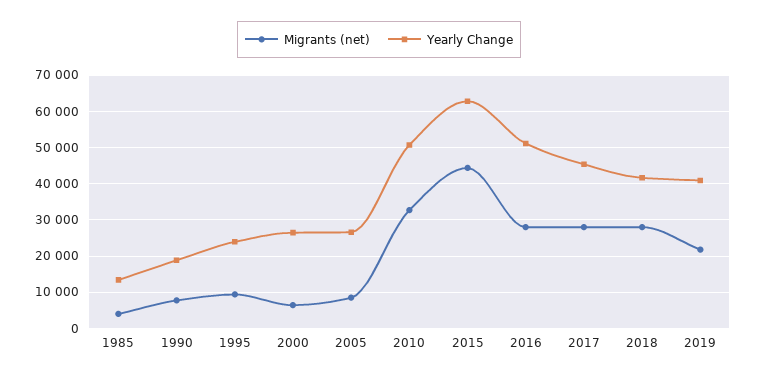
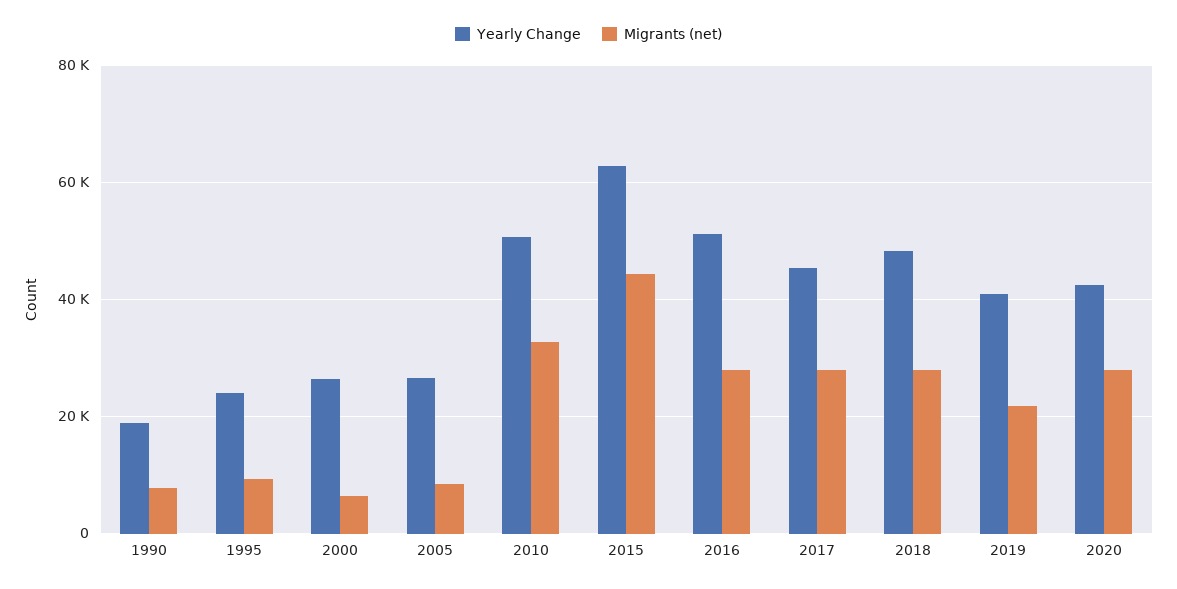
Migrants (net), 1985: 4000 -> none
Yearly Change, 1985: 14000 -> none
Yearly Change, 2018: 42000 -> 48000
Yearly Change, 2020: none -> 42000
Migrants (net), 2020: none -> 28000

